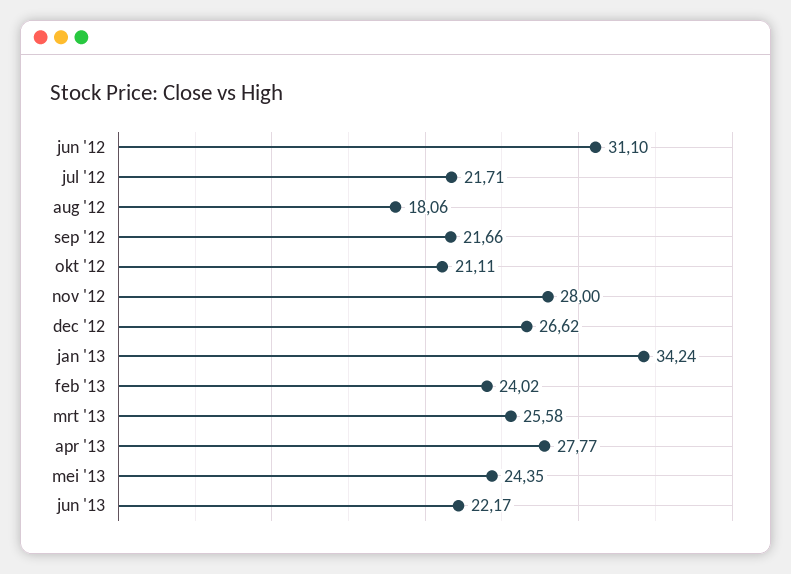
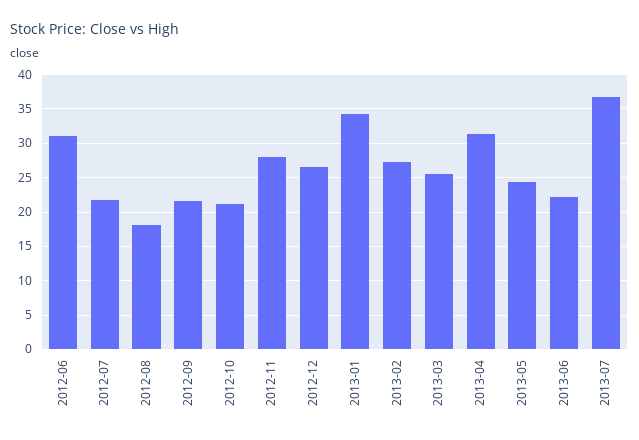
feb '13: 24.02 -> 27
apr '13: 27.77 -> 31
2013-07: none -> 37

